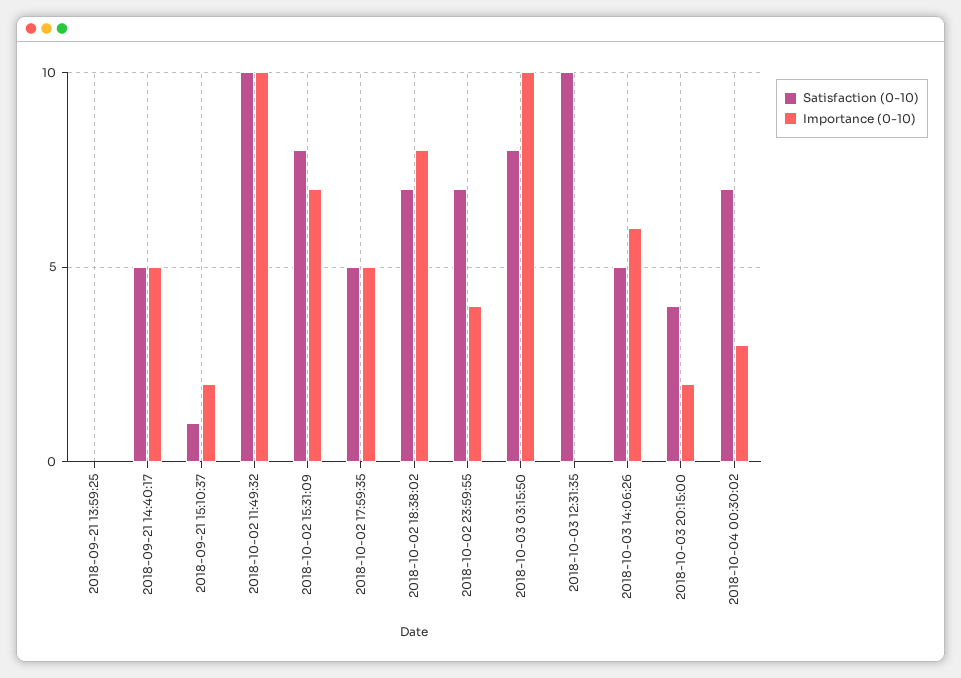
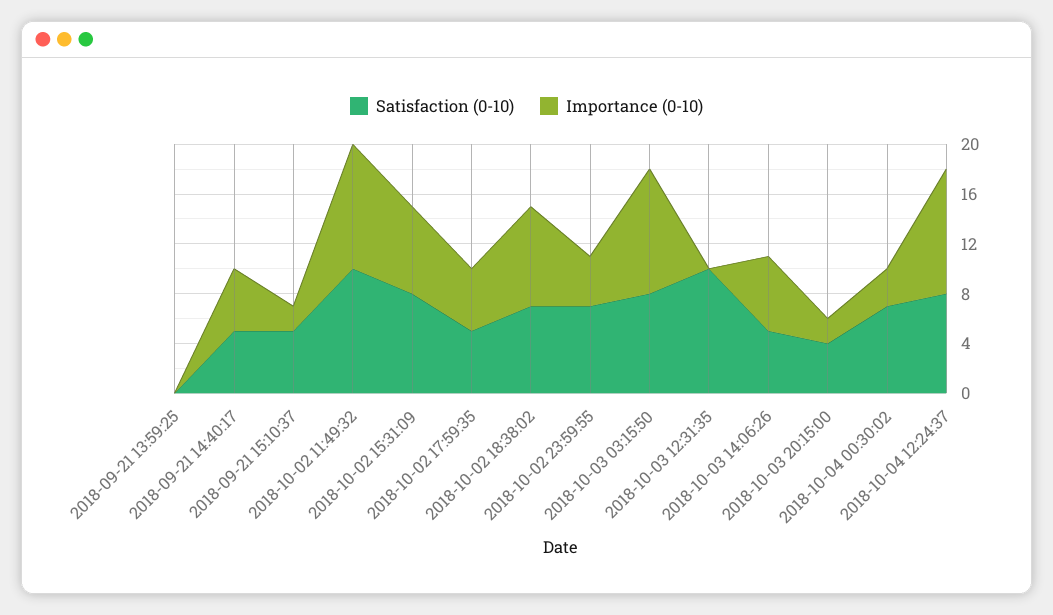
Satisfaction (0-10), 2018-09-21 15:10:37: 1 -> 5
Satisfaction (0-10), 2018-10-04 12:24:37: none -> 8
Importance (0-10), 2018-10-04 12:24:37: none -> 10

